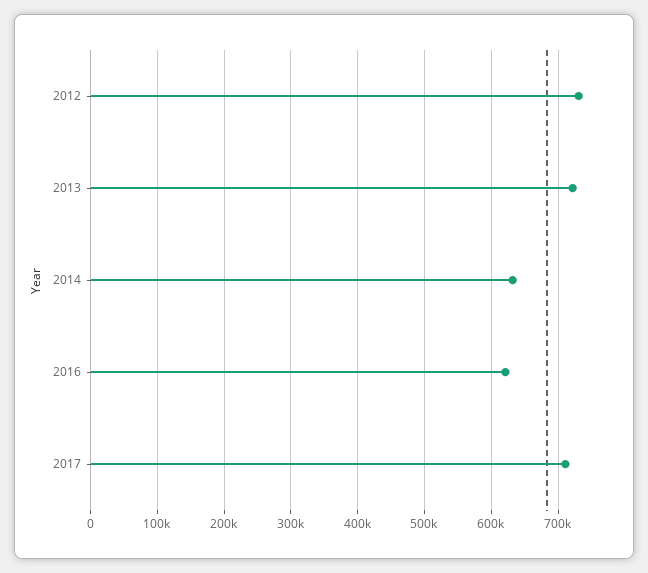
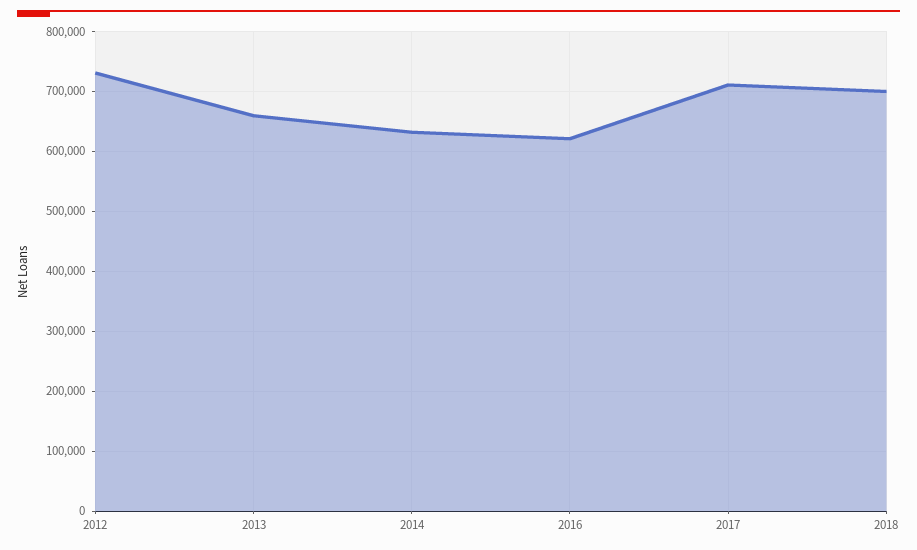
2013: 720000 -> 660000
2018: none -> 700000

